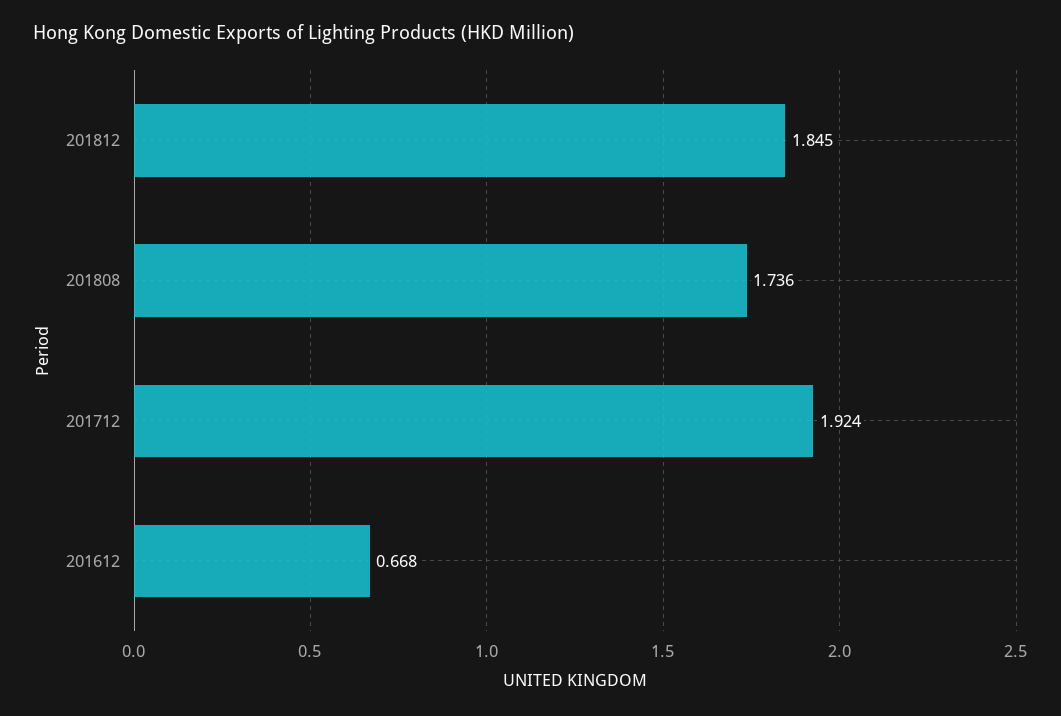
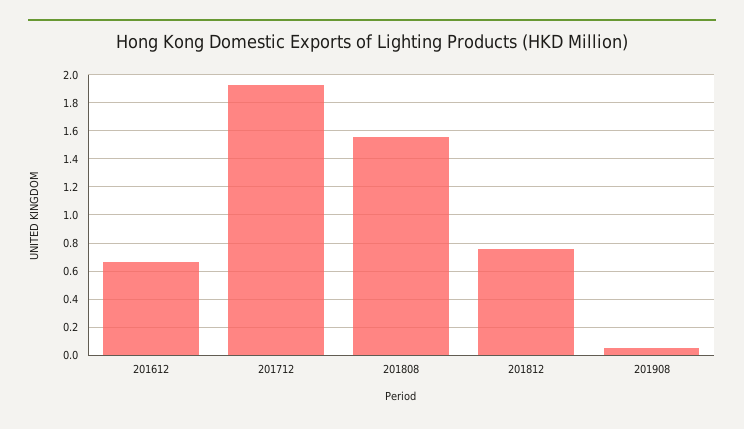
201812: 1.845 -> 0.75
201808: 1.736 -> 1.55
201908: none -> 0.05

